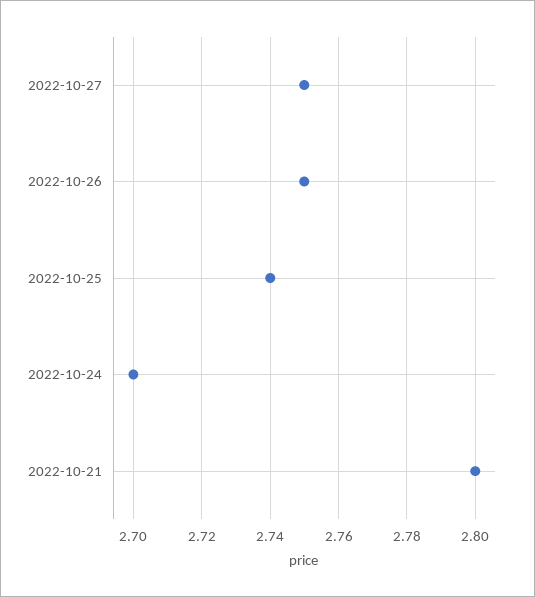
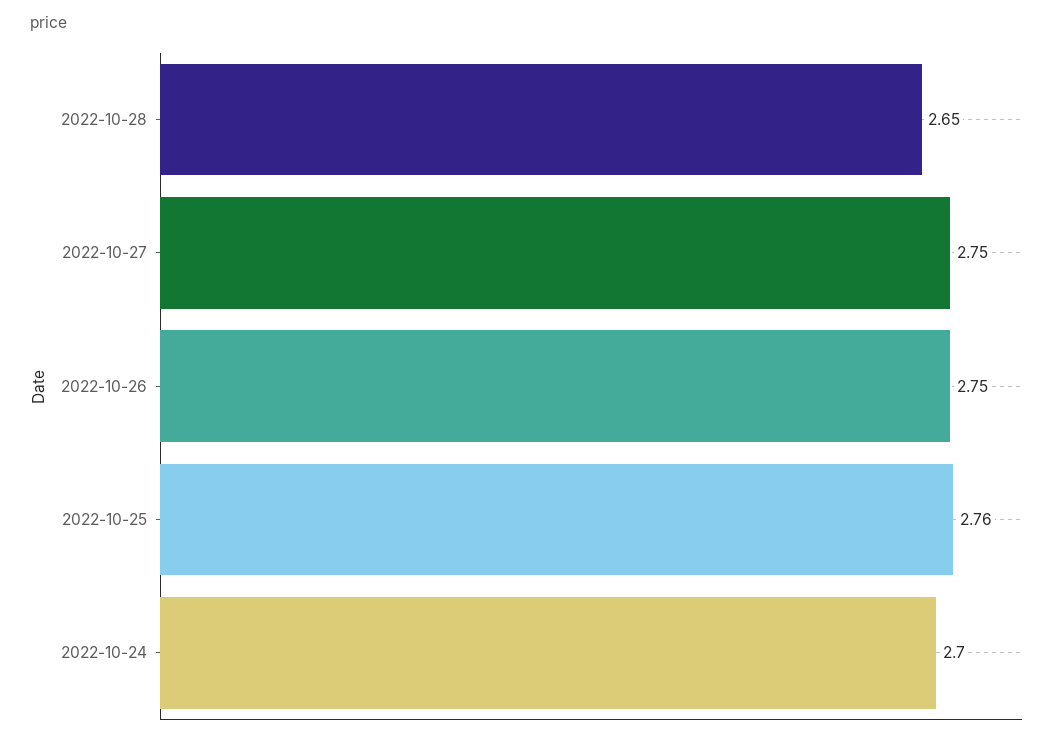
2022-10-25: 2.74 -> 2.76
2022-10-21: 2.8 -> none
2022-10-28: none -> 2.65

